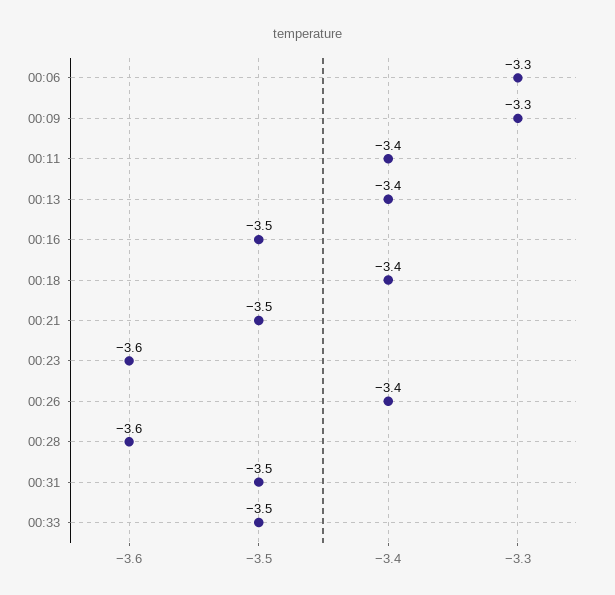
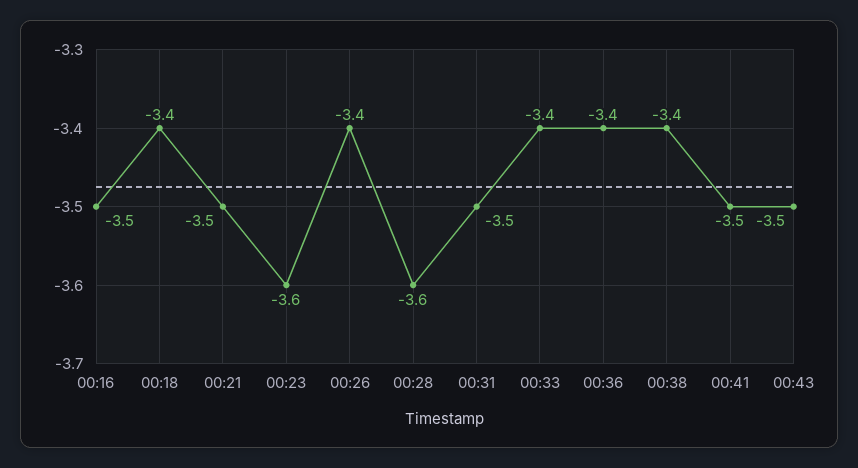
00:06: -3.3 -> none
00:09: -3.3 -> none
00:11: -3.4 -> none
00:13: -3.4 -> none
00:33: -3.5 -> -3.4
00:36: none -> -3.4
00:38: none -> -3.4
00:41: none -> -3.5
00:43: none -> -3.5

